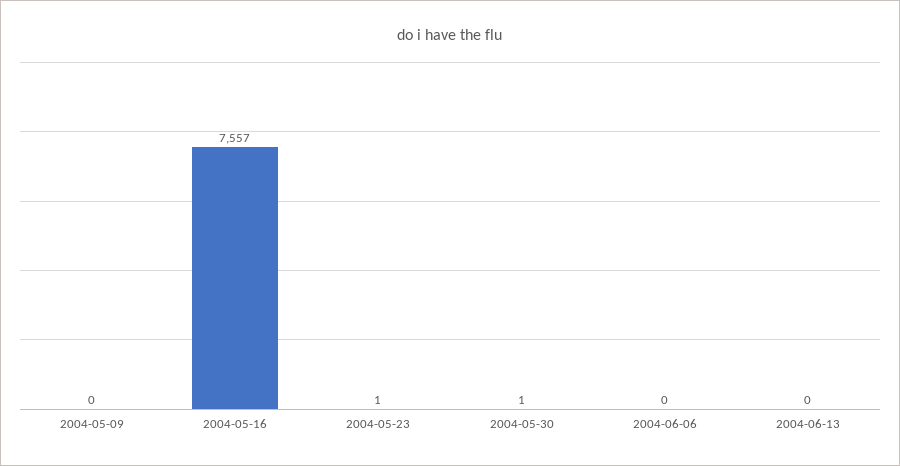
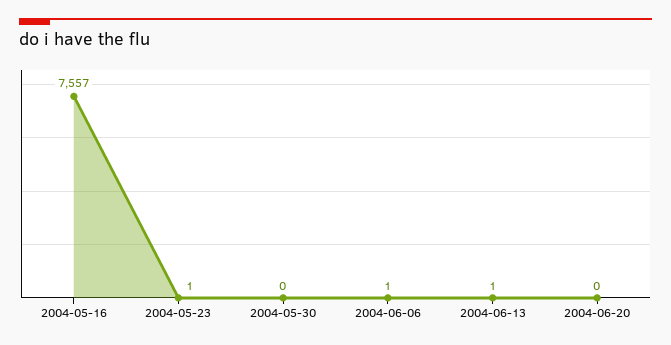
2004-05-09: 0 -> none
2004-05-30: 1 -> 0
2004-06-06: 0 -> 1
2004-06-13: 0 -> 1
2004-06-20: none -> 0

